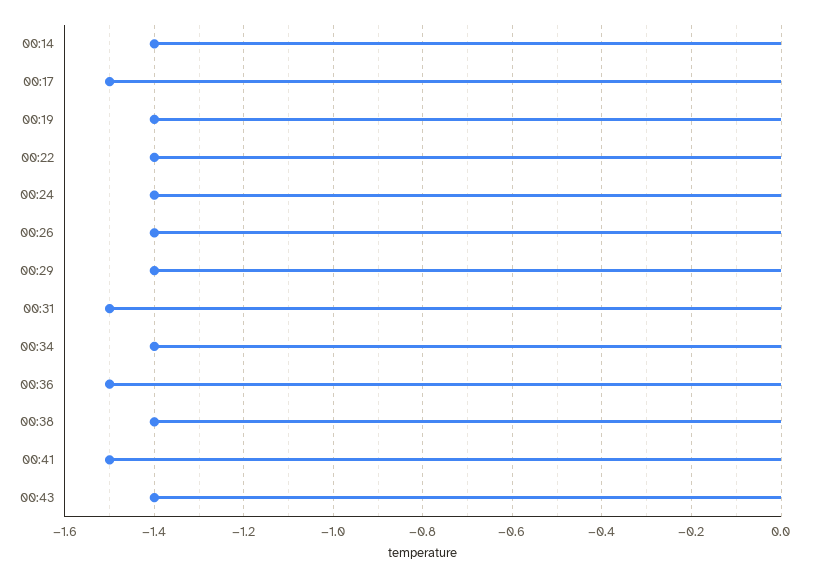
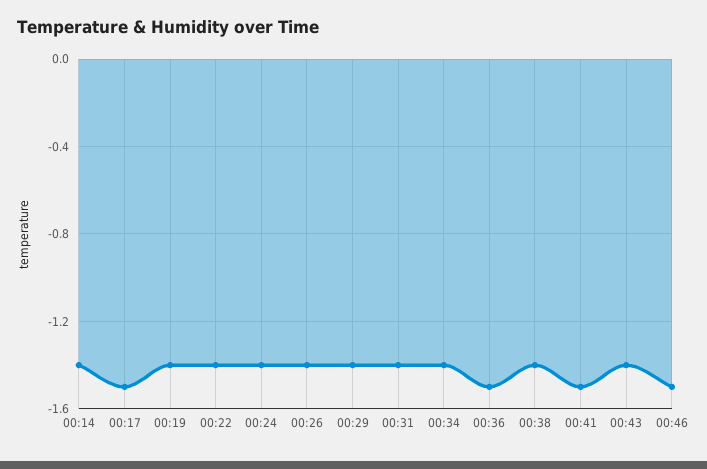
00:31: -1.5 -> -1.4
00:46: none -> -1.5

